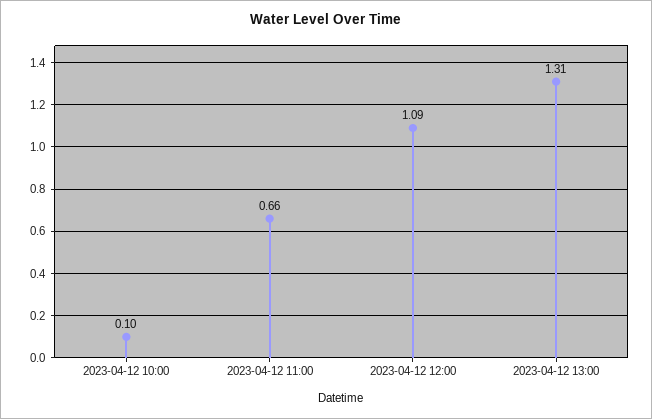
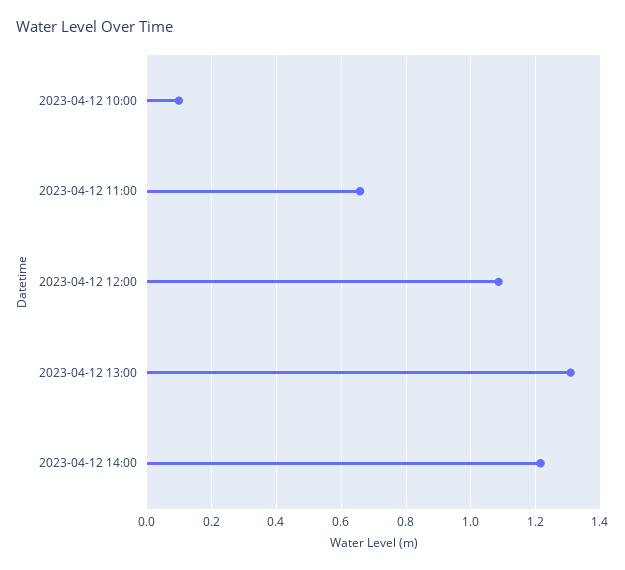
2023-04-12 14:00: none -> 1.22

